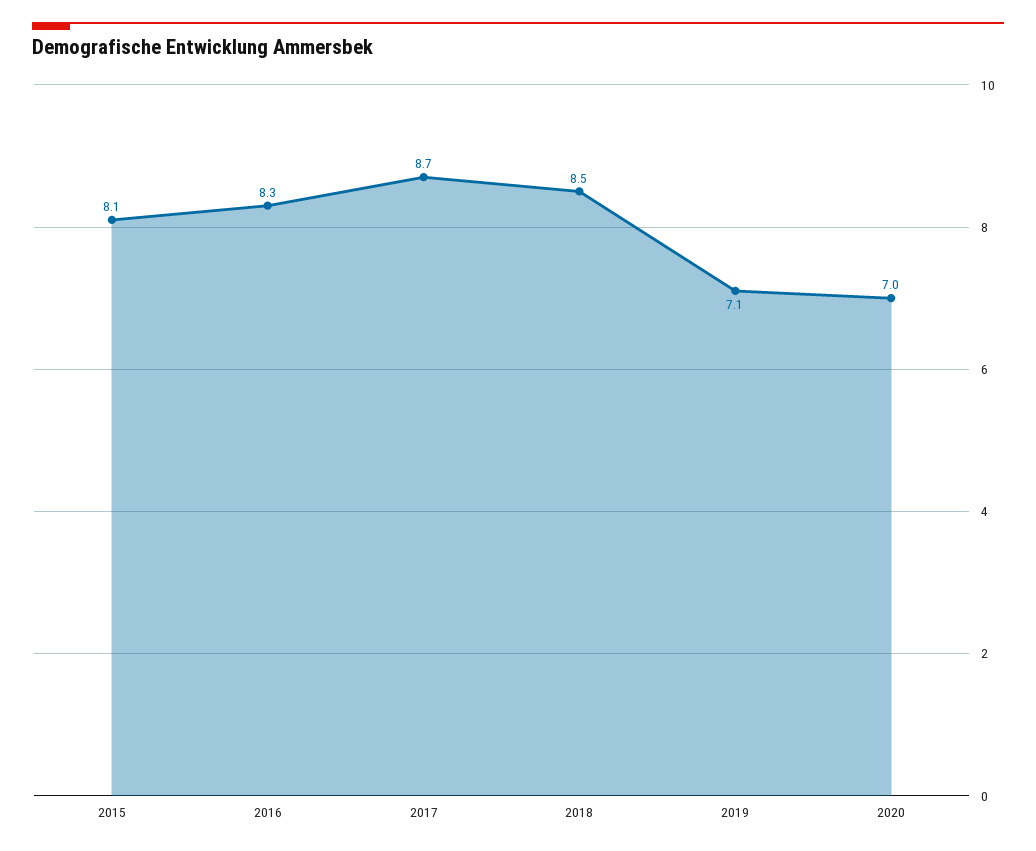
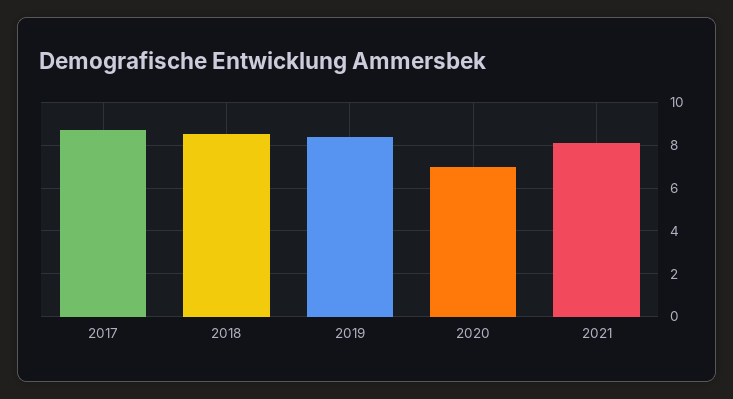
2015: 8.1 -> none
2016: 8.3 -> none
2019: 7.1 -> 8.5
2021: none -> 8

